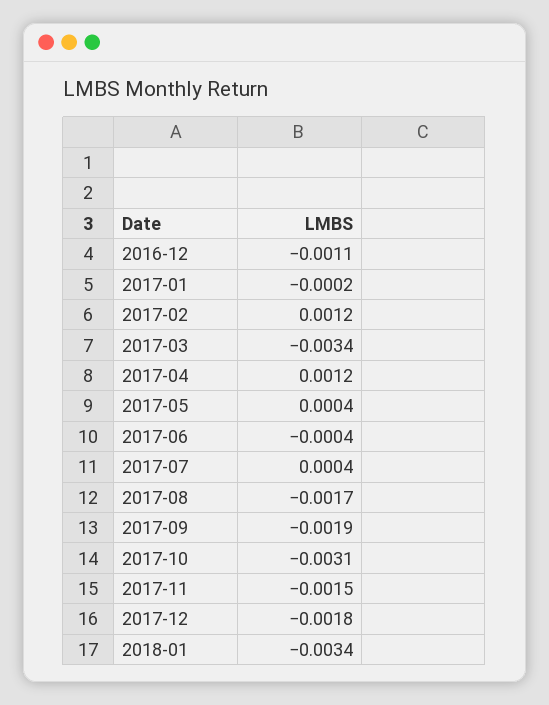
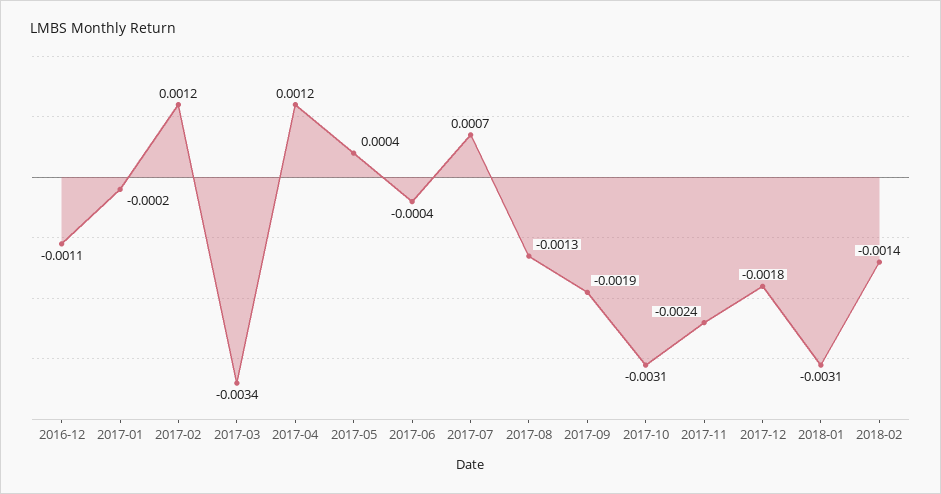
2017-07: 0.0004 -> 0.0007
2017-08: -0.0017 -> -0.0013
2017-11: -0.0015 -> -0.0024
2018-01: -0.0034 -> -0.0031
2018-02: none -> -0.0014

